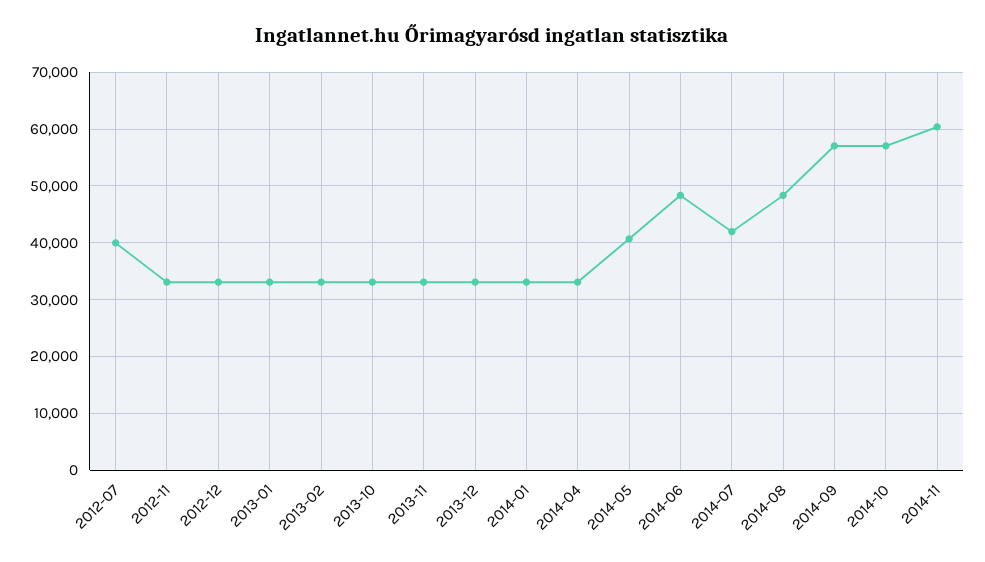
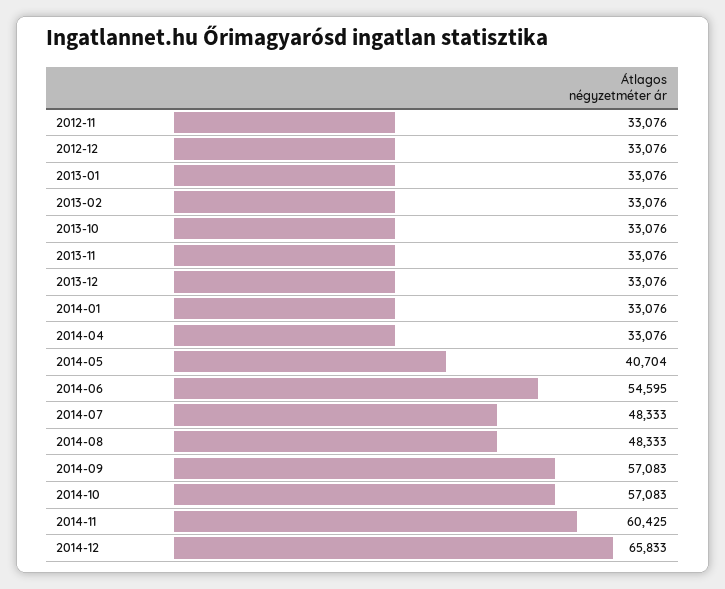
2012-07: 40000 -> none
2014-06: 48000 -> 54595
2014-07: 42000 -> 48333
2014-12: none -> 65833

